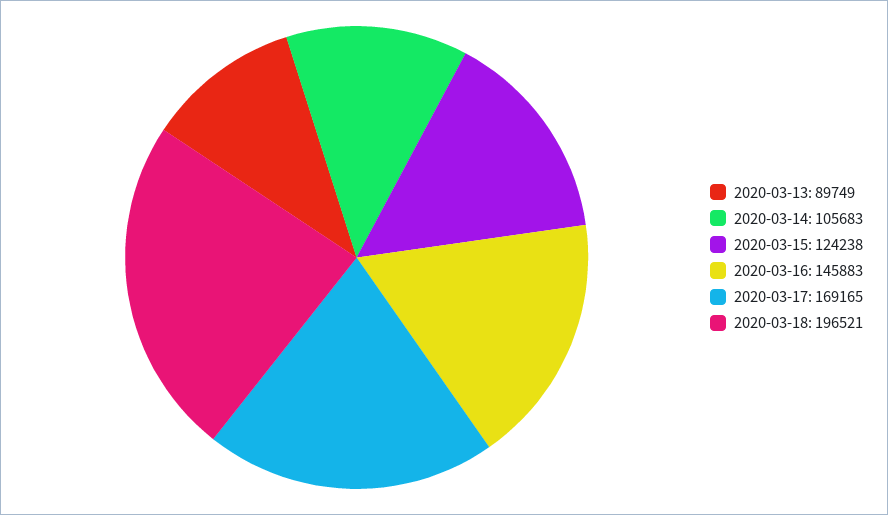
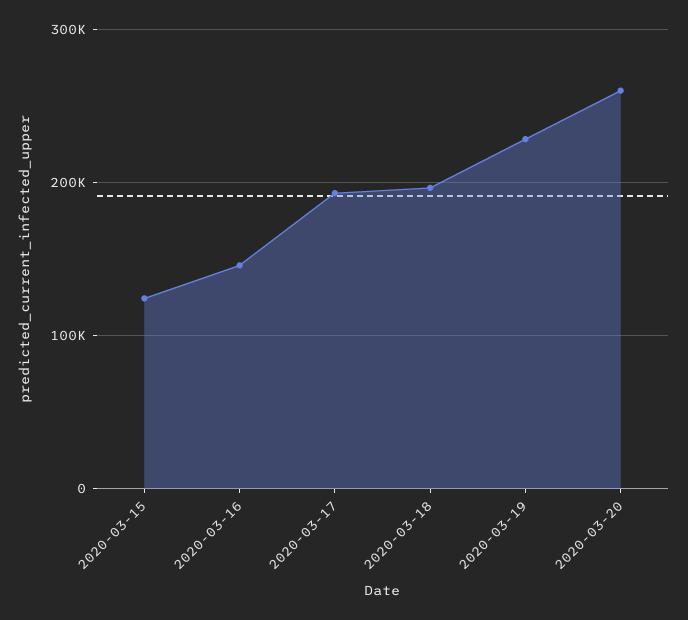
2020-03-13: 89749 -> none
2020-03-14: 105683 -> none
2020-03-17: 169165 -> 190000
2020-03-19: none -> 230000
2020-03-20: none -> 260000

